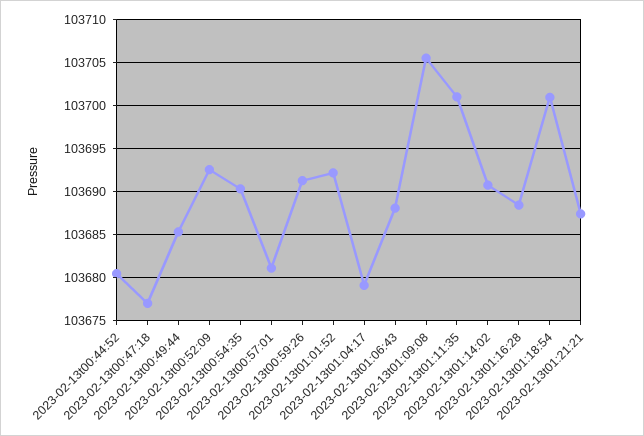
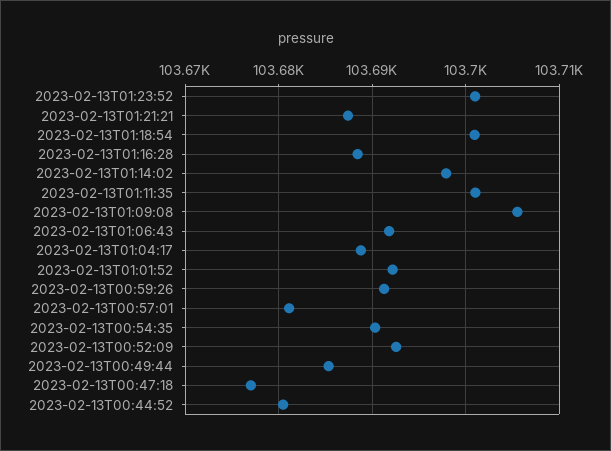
2023-02-13t01:04:17: 103679 -> 103689
2023-02-13t01:06:43: 103688 -> 103692
2023-02-13t01:14:02: 103691 -> 103698
2023-02-13T01:23:52: none -> 103701

